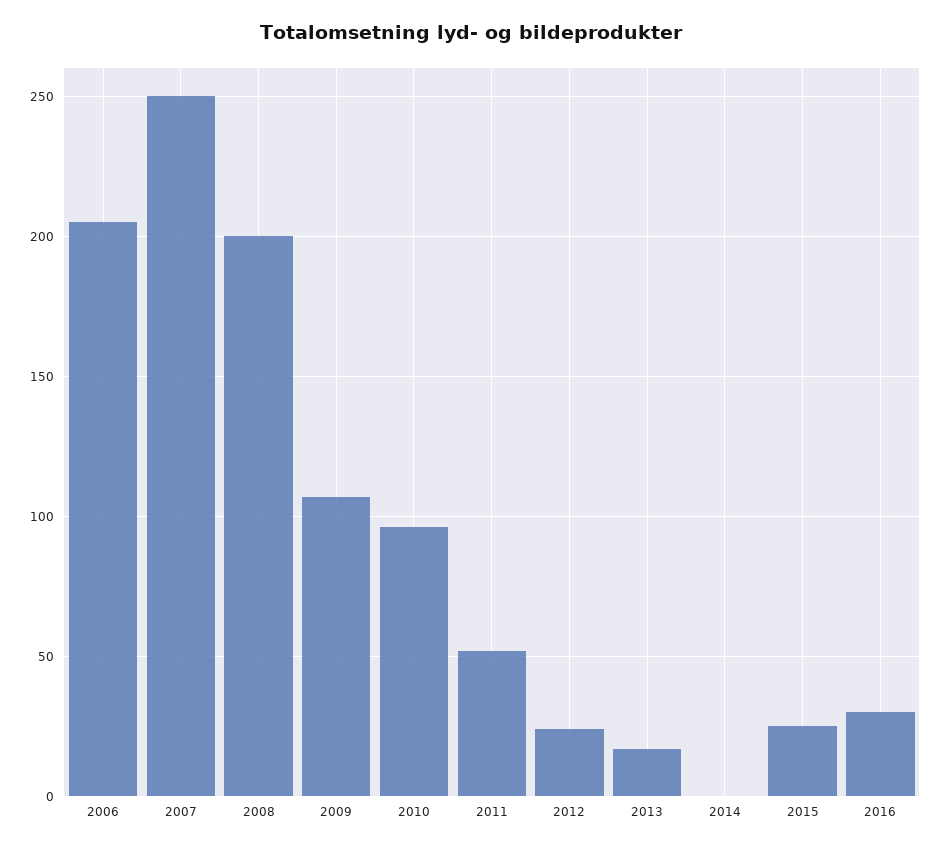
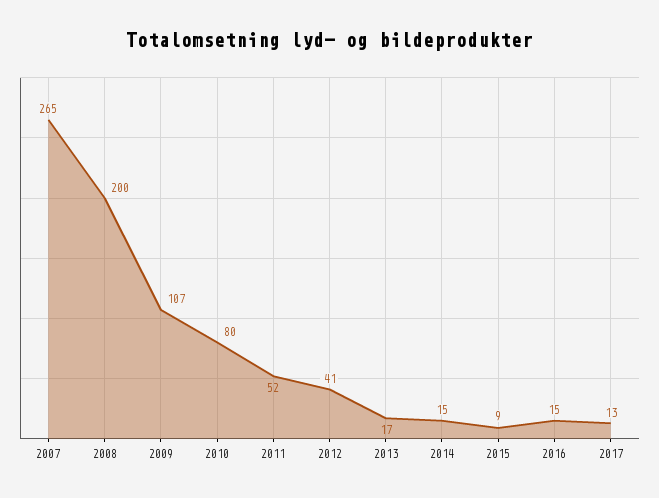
2006: 205 -> none
2007: 250 -> 265
2010: 95 -> 80
2012: 25 -> 41
2014: 0 -> 15
2015: 25 -> 9
2016: 30 -> 15
2017: none -> 13

